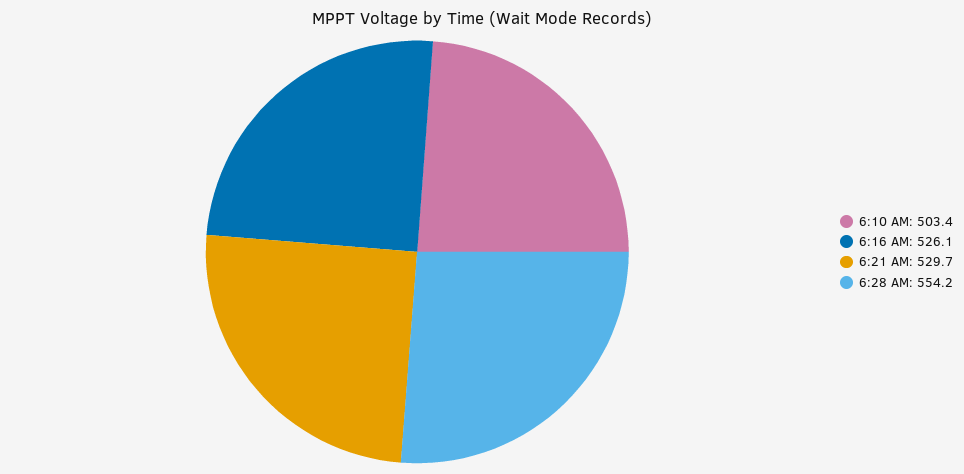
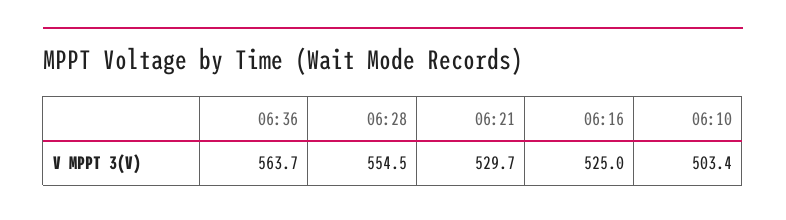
6:16 AM: 526.1 -> 525
6:28 AM: 554.2 -> 554.5
06:36: none -> 563.7

